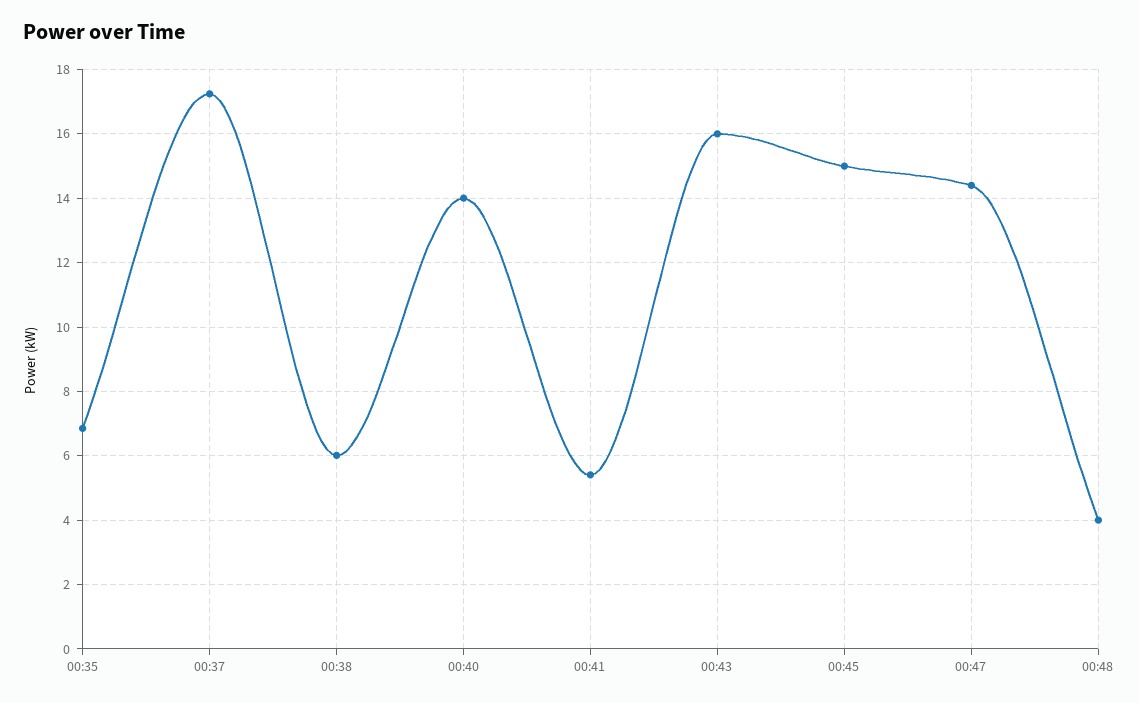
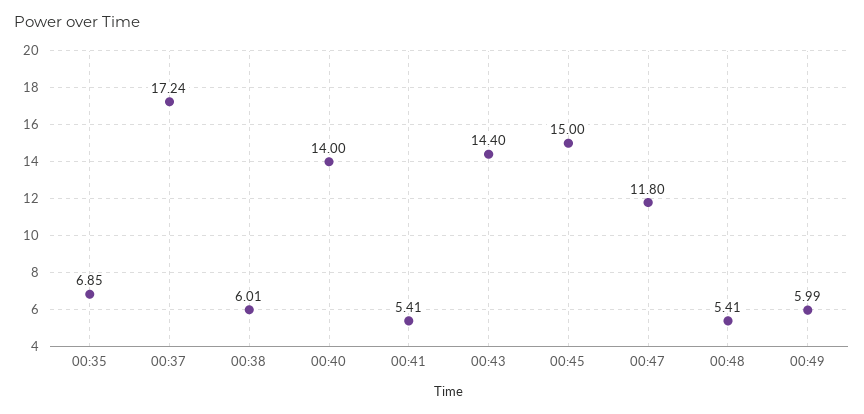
00:43: 16 -> 14.4
00:47: 14.4 -> 11.8
00:48: 4 -> 5.41
00:49: none -> 5.99

